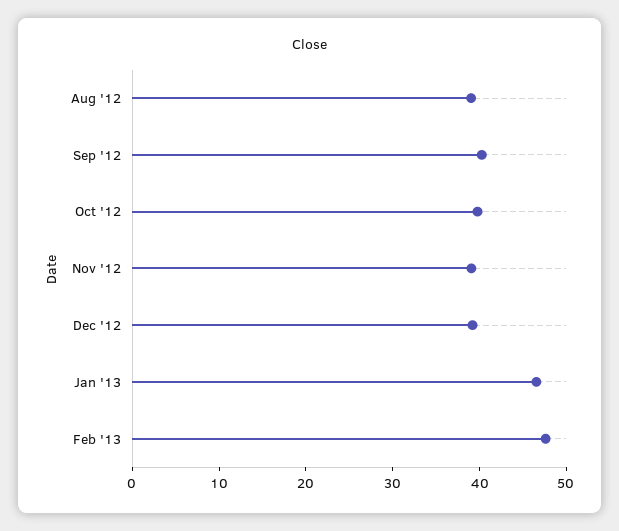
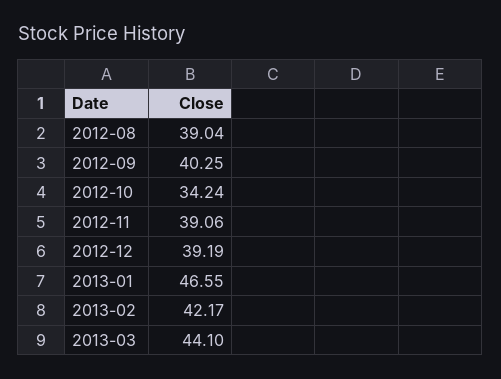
Oct '12: 40 -> 34.24
Feb '13: 48 -> 42.17
2013-03: none -> 44.1

